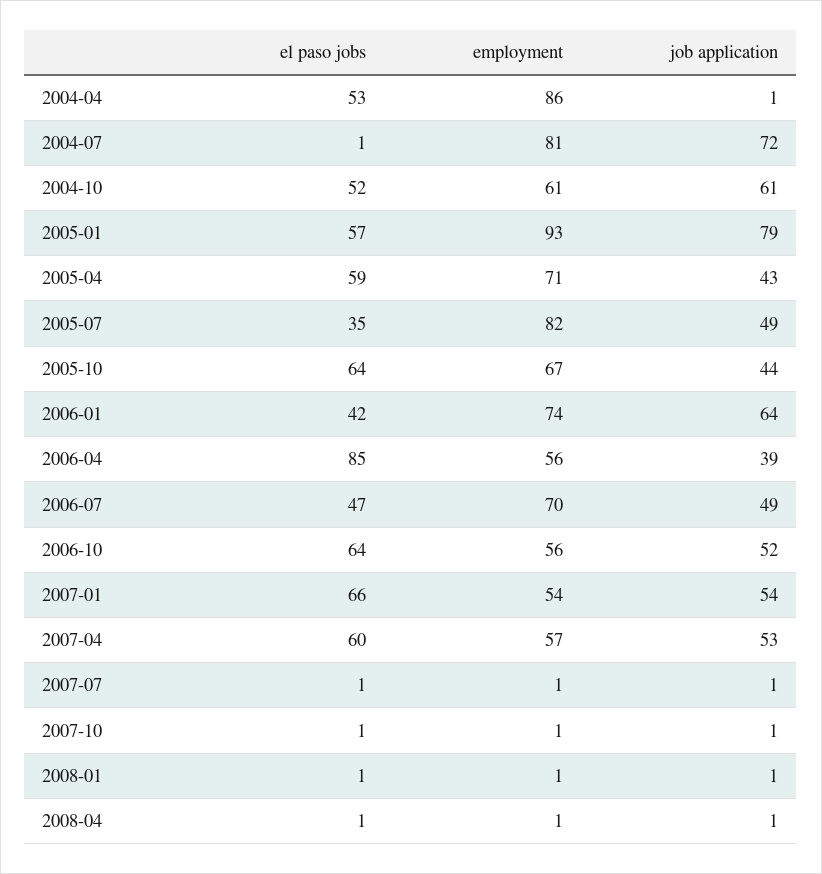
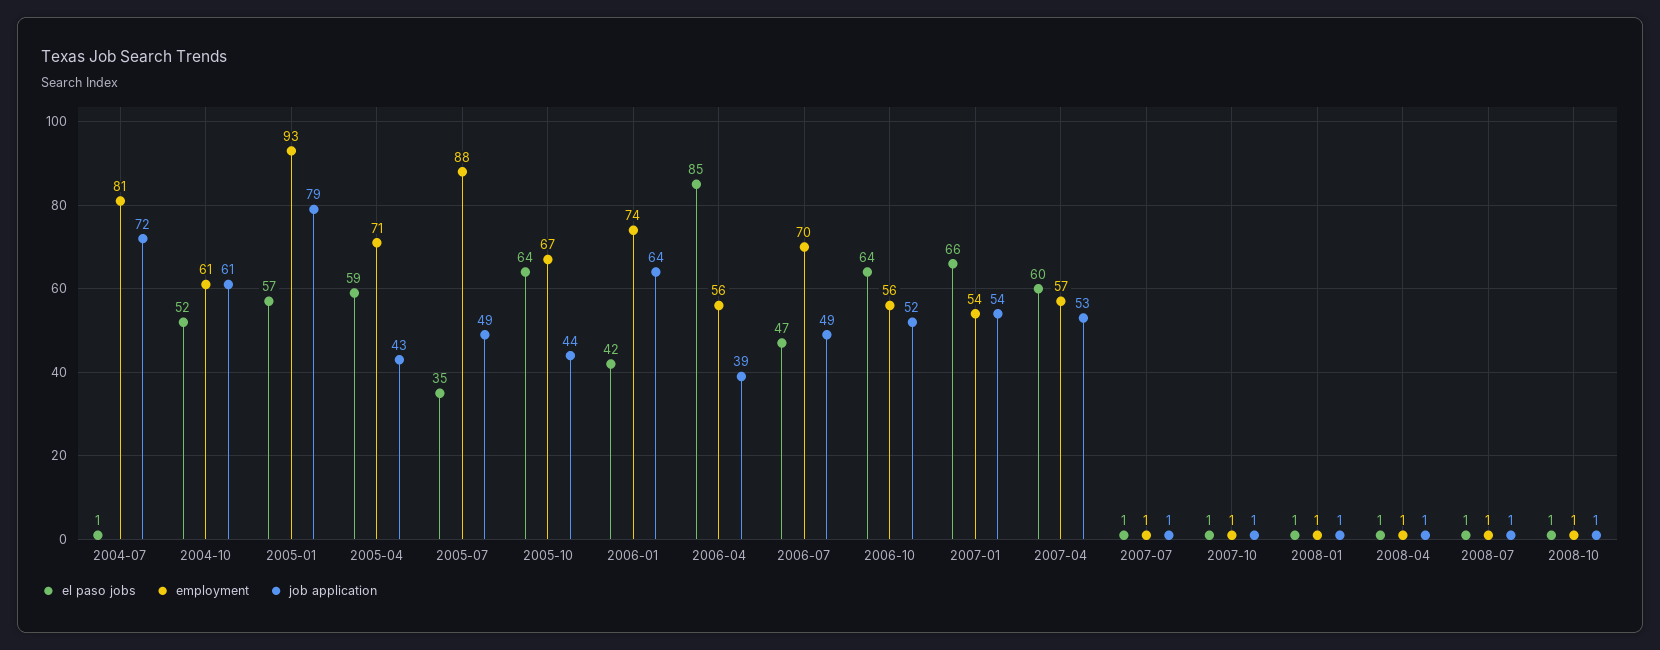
el paso jobs, 2004-04: 53 -> none
employment, 2004-04: 86 -> none
job application, 2004-04: 1 -> none
employment, 2005-07: 82 -> 88
el paso jobs, 2008-07: none -> 1
employment, 2008-07: none -> 1
job application, 2008-07: none -> 1
el paso jobs, 2008-10: none -> 1
employment, 2008-10: none -> 1
job application, 2008-10: none -> 1

